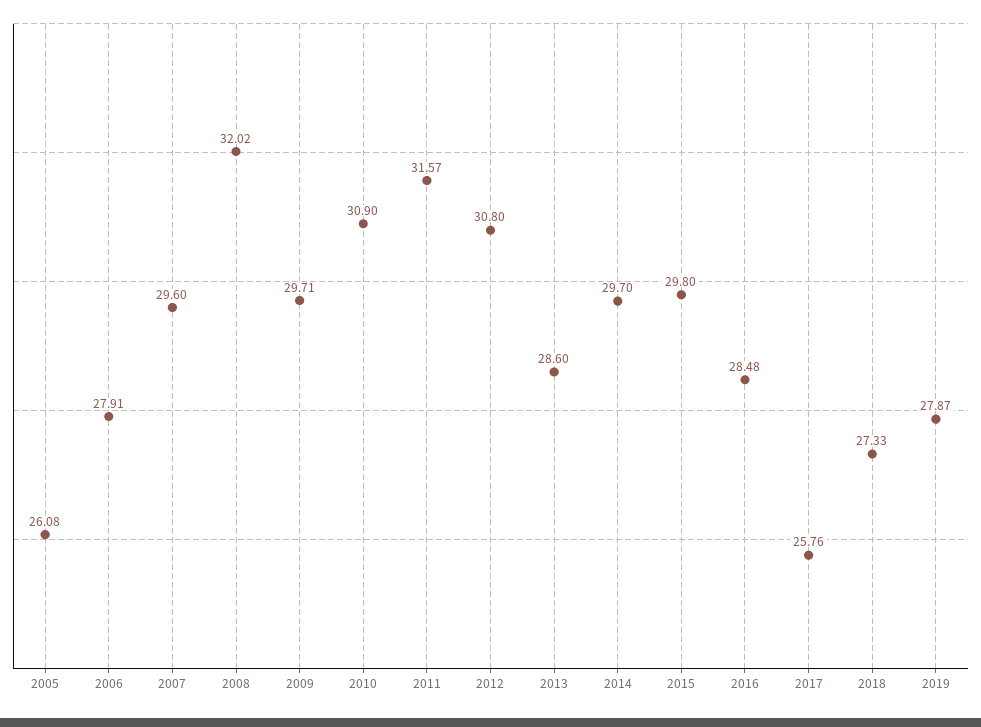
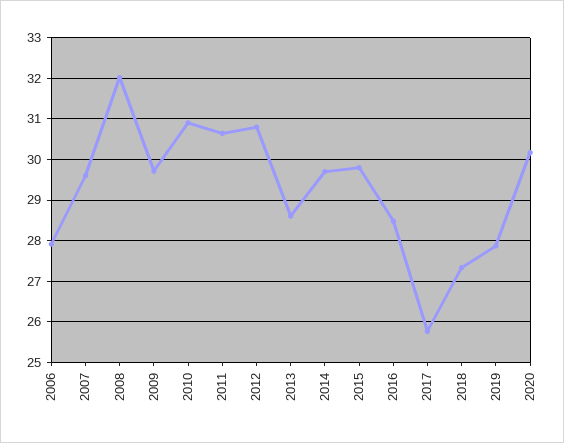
2005: 26.08 -> none
2011: 31.57 -> 30.6
2020: none -> 30.2

